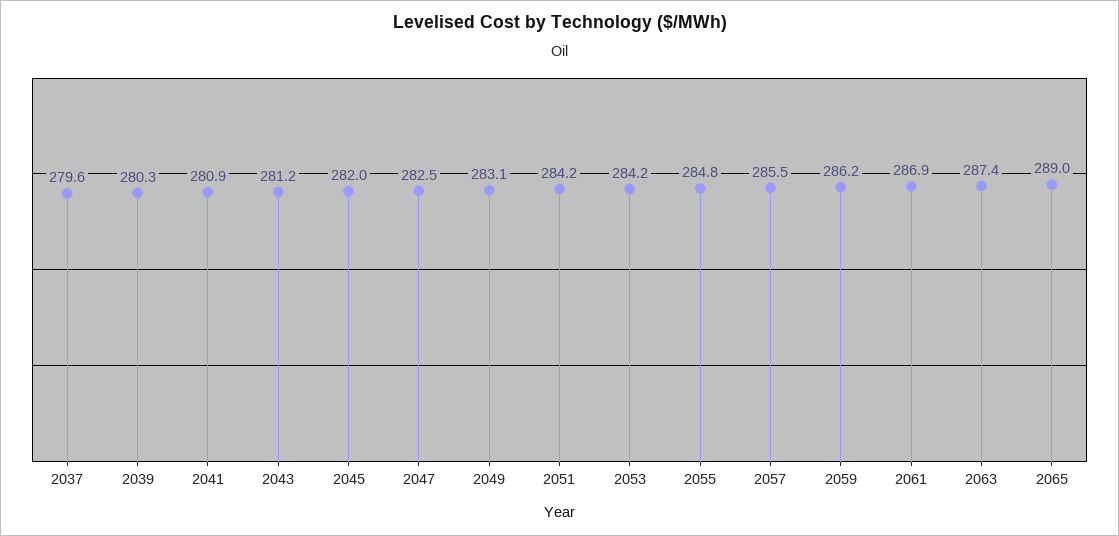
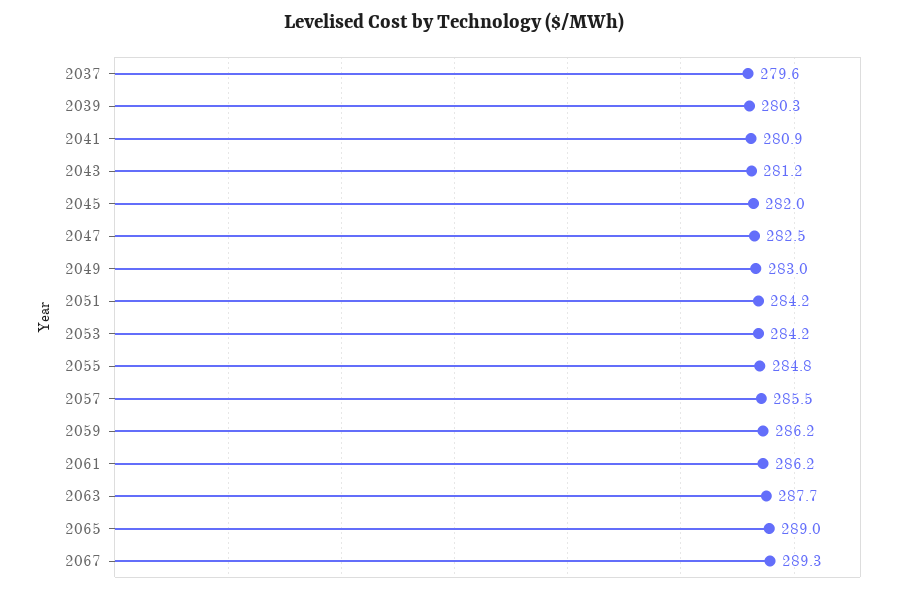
2049: 283.1 -> 283
2061: 286.9 -> 286.2
2063: 287.4 -> 287.7
2067: none -> 289.3

